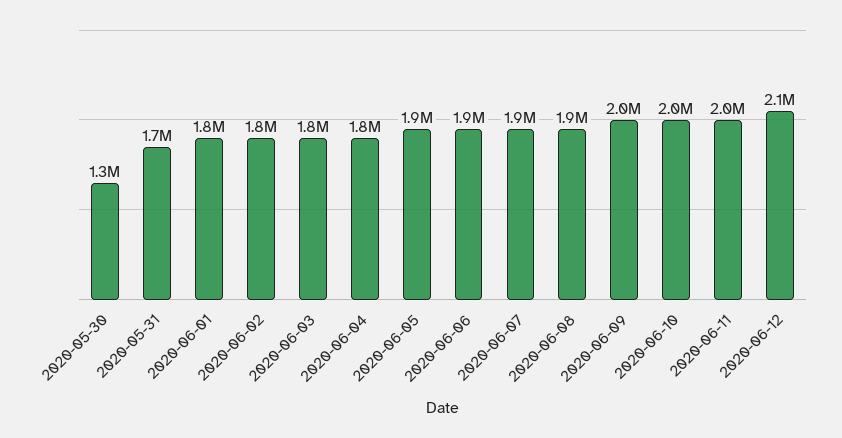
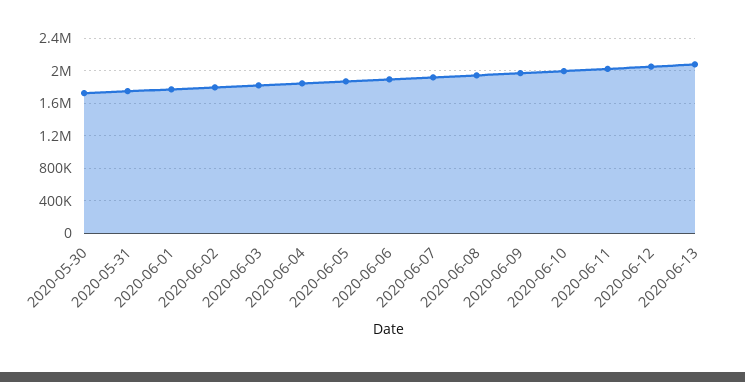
2020-05-30: 1300000 -> 1700000
2020-06-13: none -> 2100000

